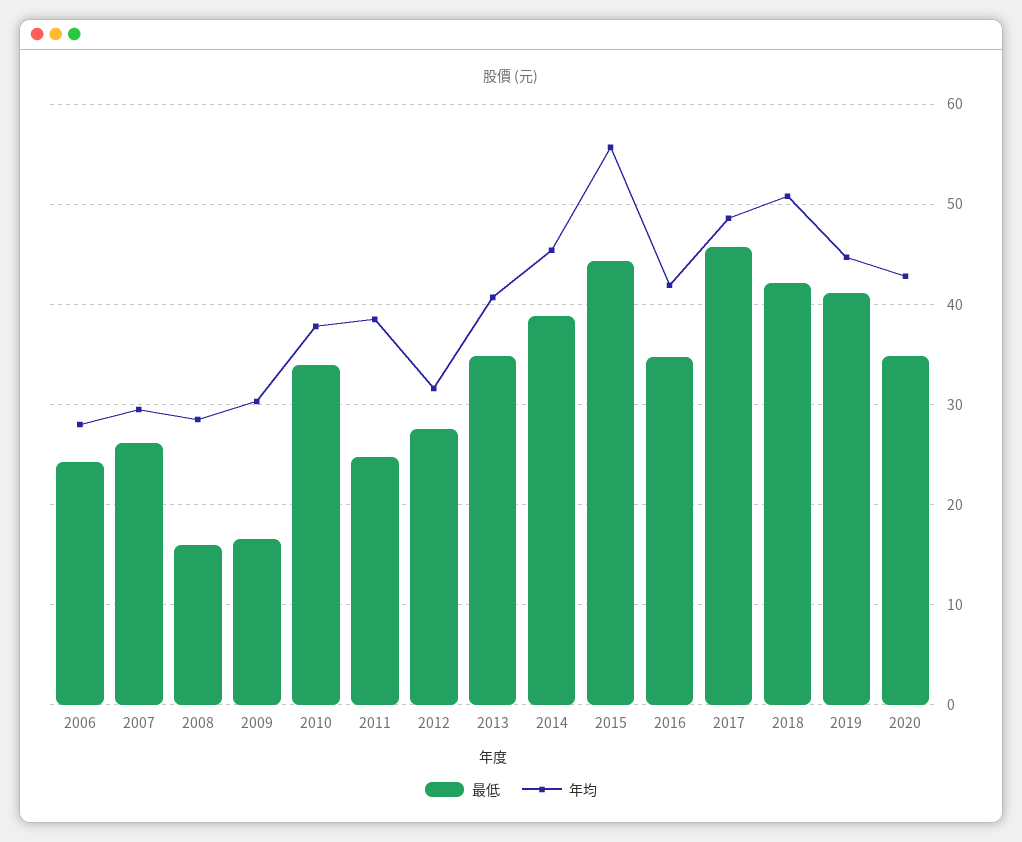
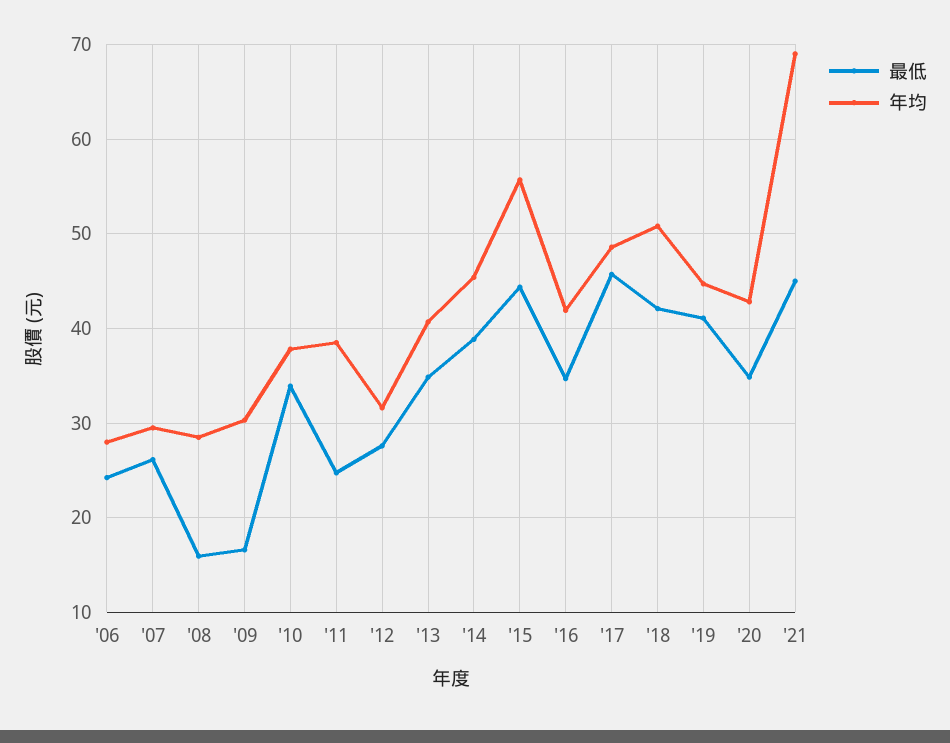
最低, '21: none -> 45
年均, '21: none -> 69

